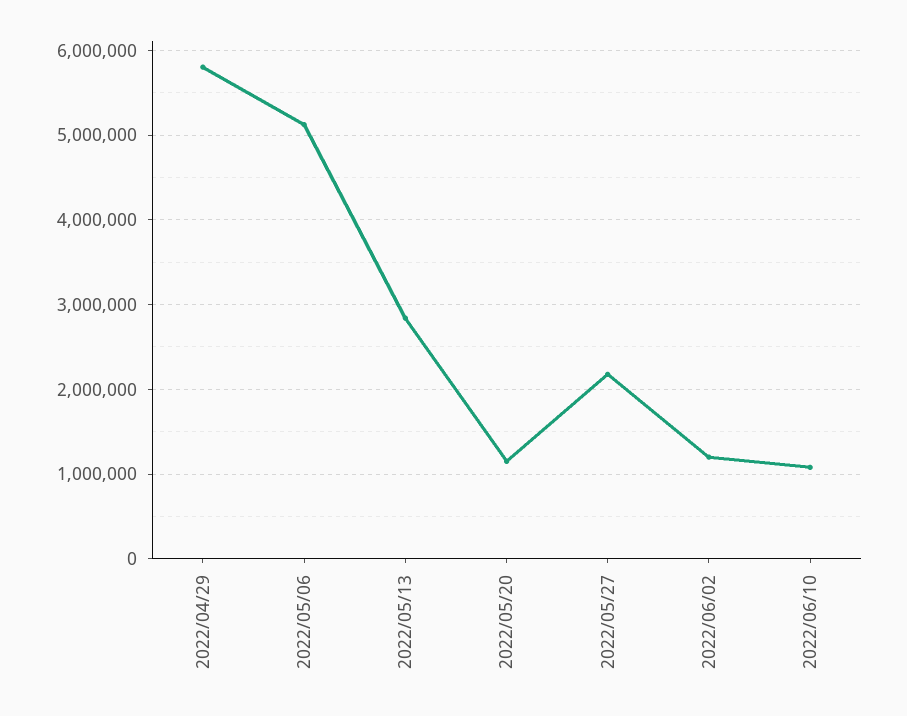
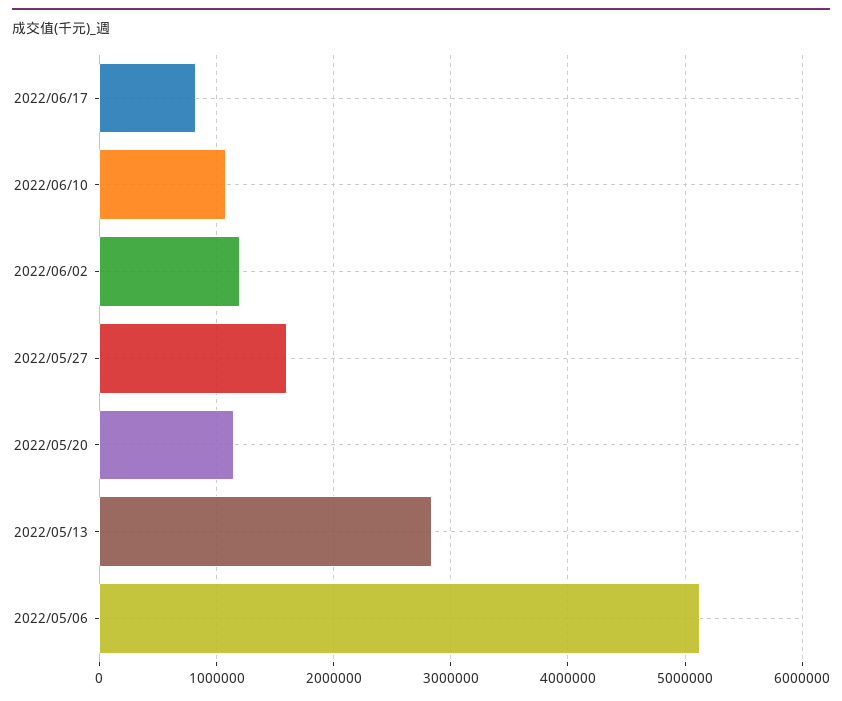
2022/04/29: 5800000 -> none
2022/05/27: 2200000 -> 1600000
2022/06/17: none -> 800000

